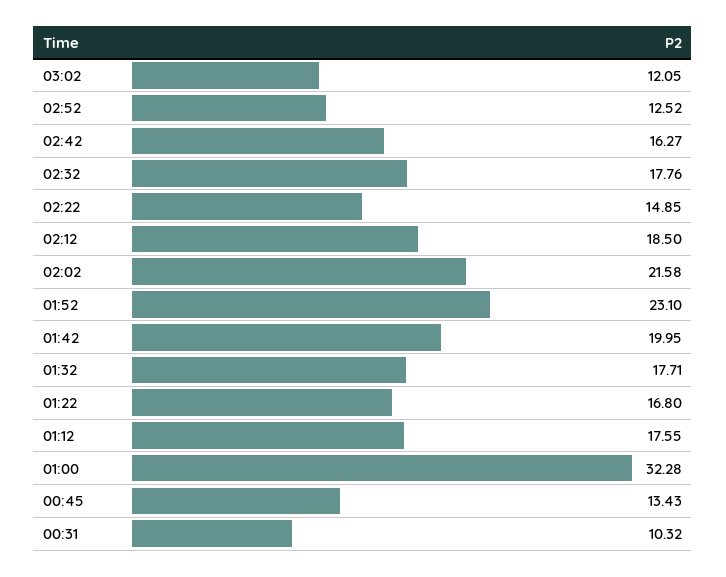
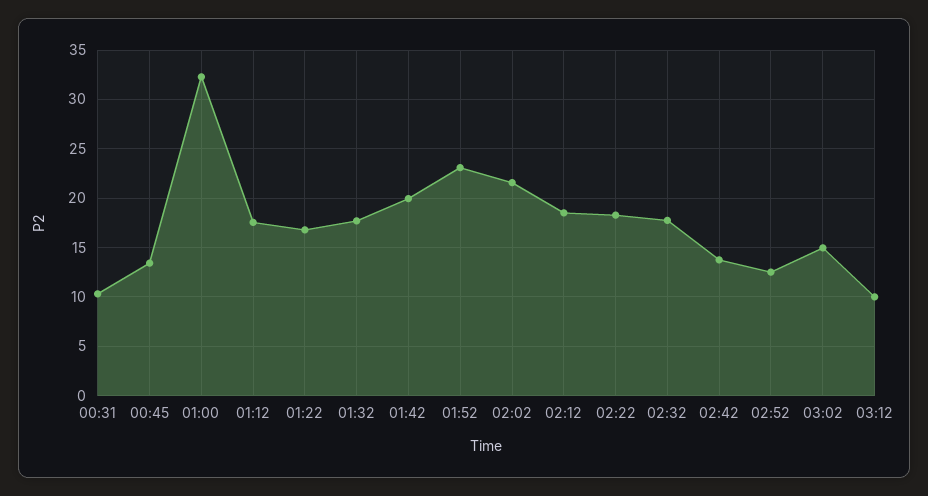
03:02: 12.05 -> 15
02:42: 16.27 -> 14
02:22: 14.85 -> 18
03:12: none -> 10

